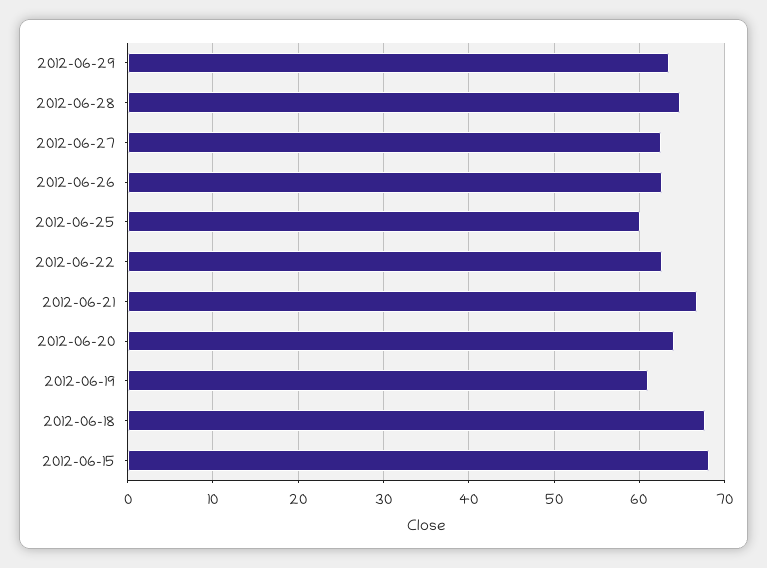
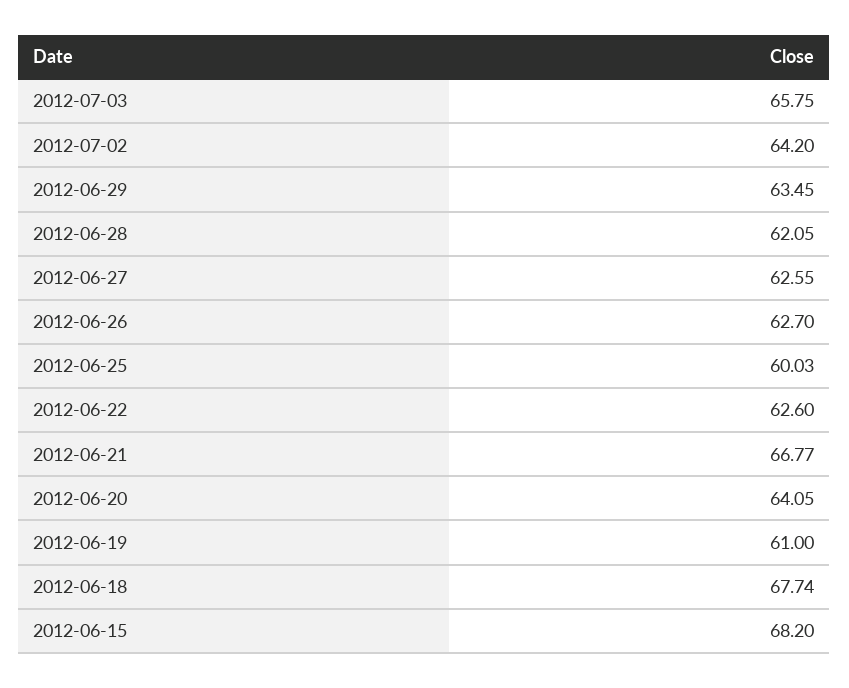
2012-06-28: 65 -> 62.05
2012-07-03: none -> 65.75
2012-07-02: none -> 64.2

